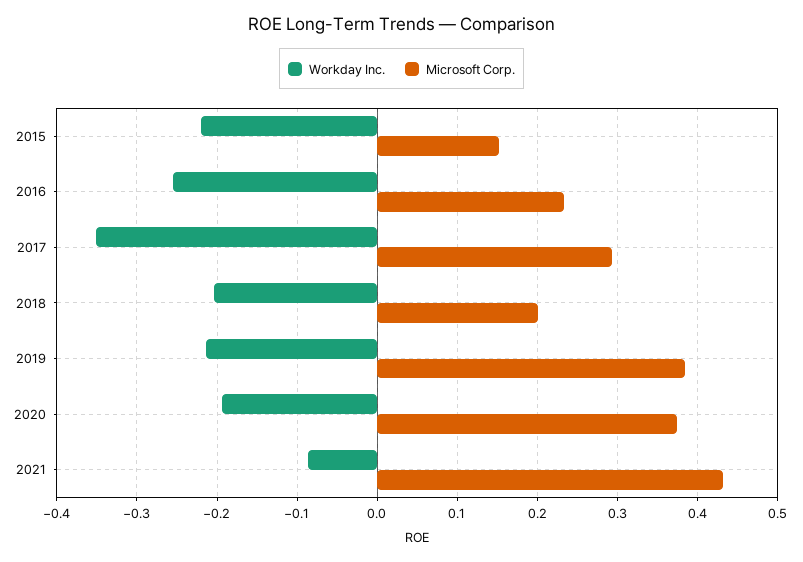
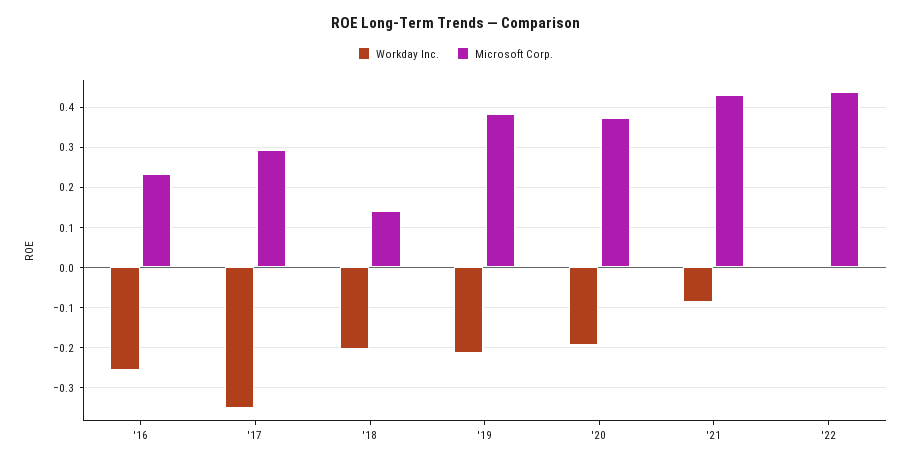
Workday Inc., 2015: -0.22 -> none
Microsoft Corp., 2015: 0.15 -> none
Microsoft Corp., 2018: 0.2 -> 0.14
Workday Inc., '22: none -> 0
Microsoft Corp., '22: none -> 0.44

